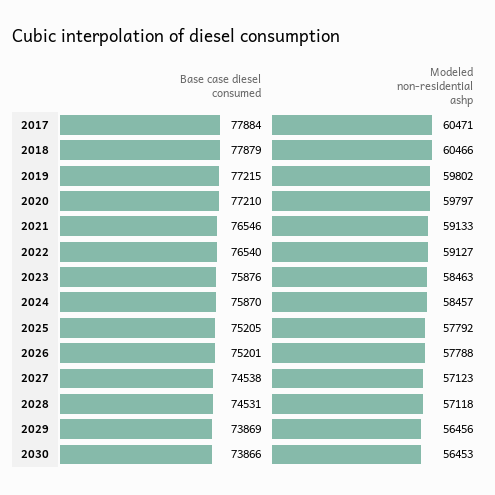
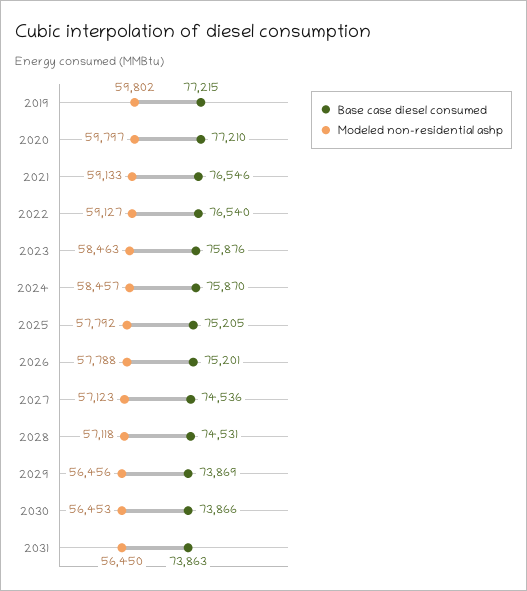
Base case diesel consumed, 2017: 77884 -> none
Modeled non-residential ashp, 2017: 60471 -> none
Base case diesel consumed, 2018: 77879 -> none
Modeled non-residential ashp, 2018: 60466 -> none
Base case diesel consumed, 2027: 74538 -> 74536
Base case diesel consumed, 2031: none -> 73863
Modeled non-residential ashp, 2031: none -> 56450

